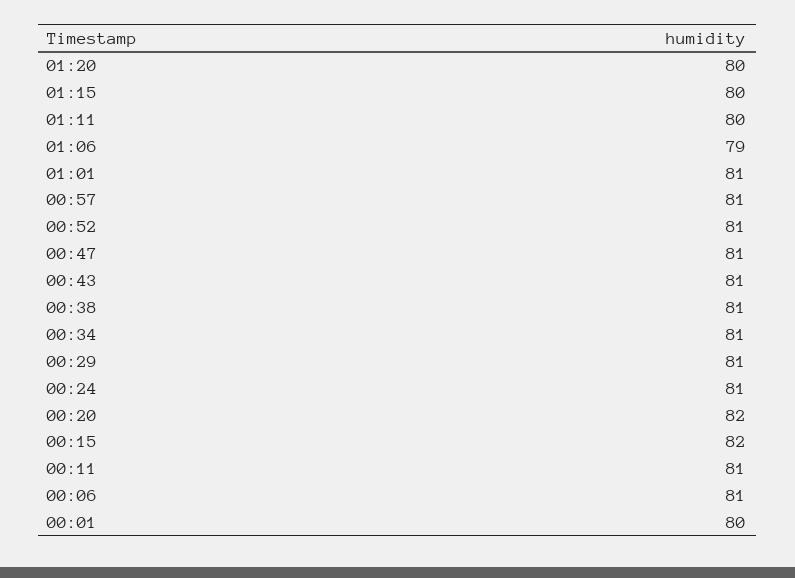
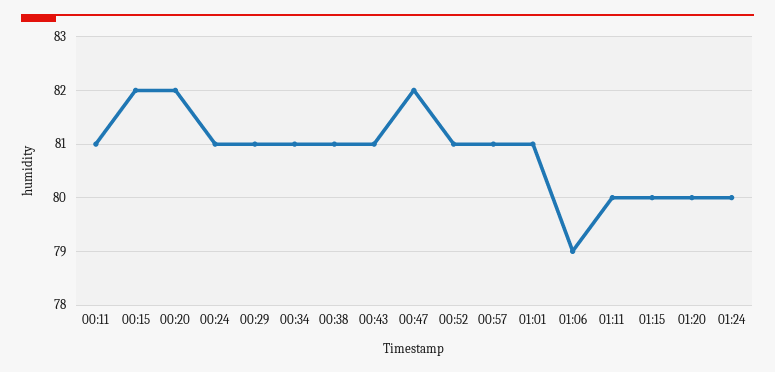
00:47: 81 -> 82
00:06: 81 -> none
00:01: 80 -> none
01:24: none -> 80

